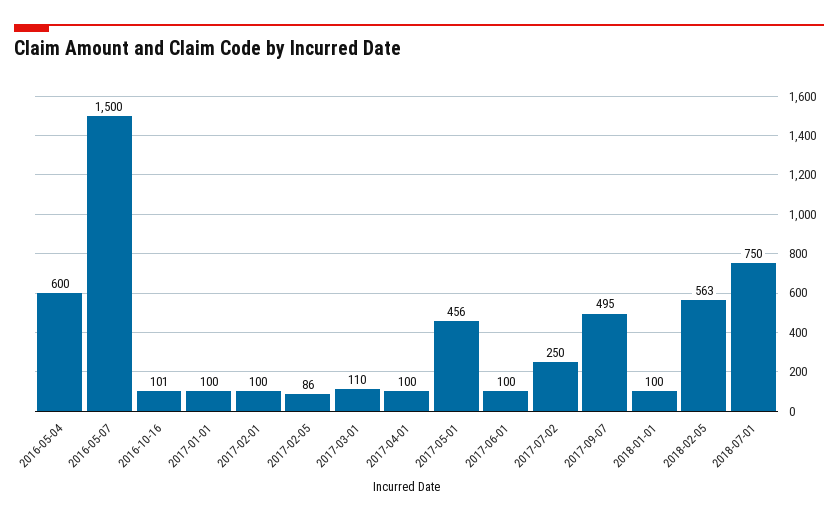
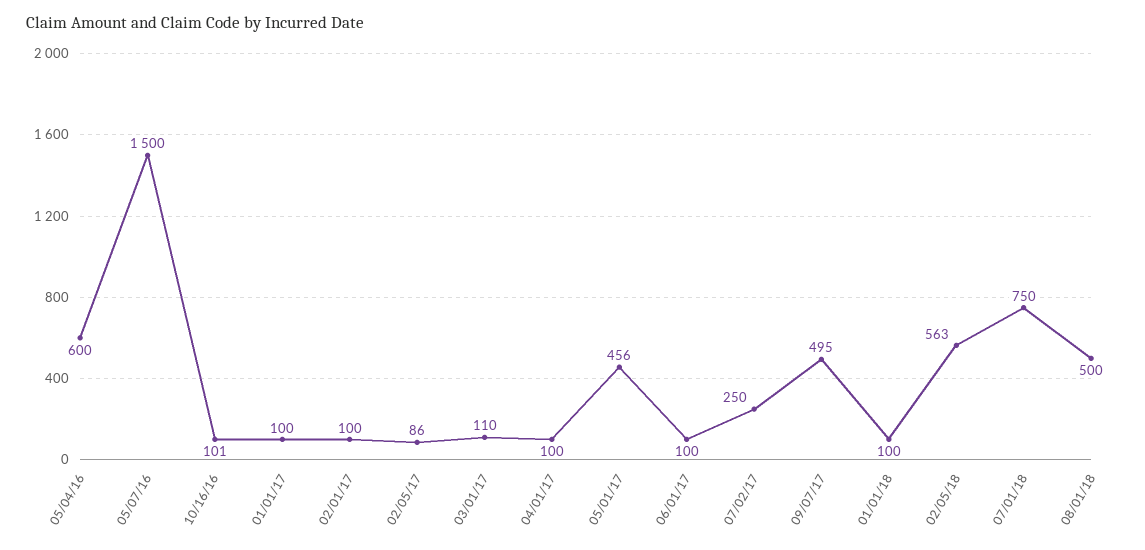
08/01/18: none -> 500

